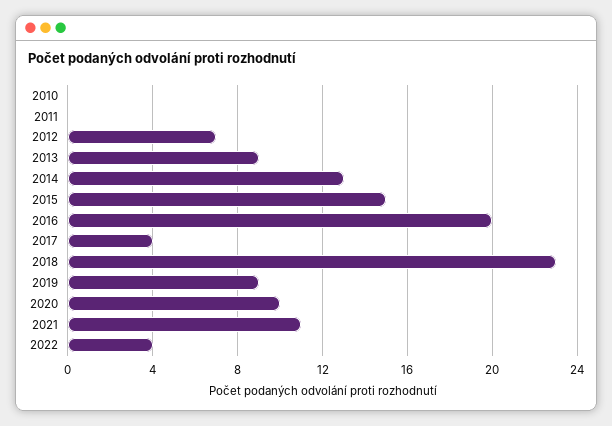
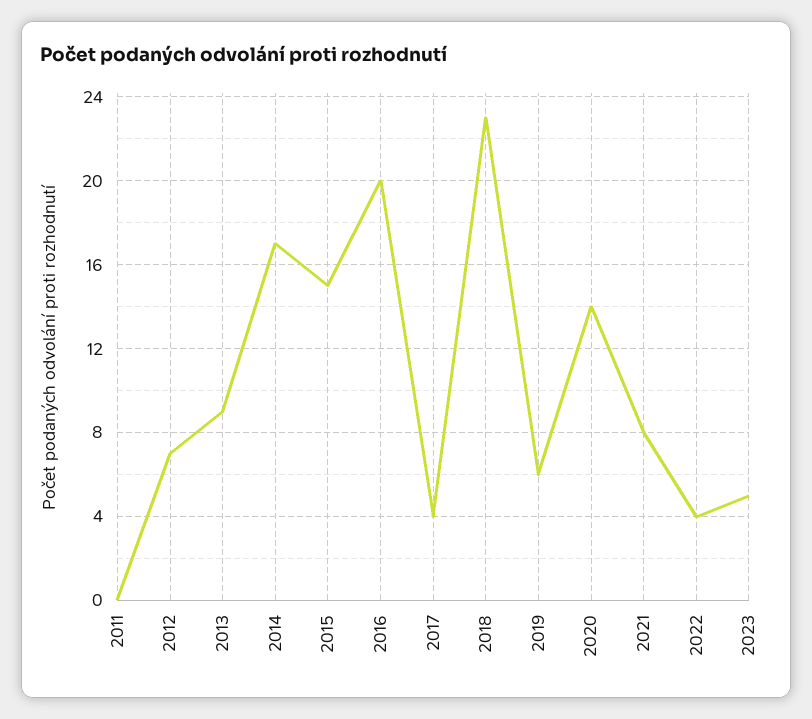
2010: 0 -> none
2014: 13 -> 17
2019: 9 -> 6
2020: 10 -> 14
2021: 11 -> 8
2023: none -> 5

